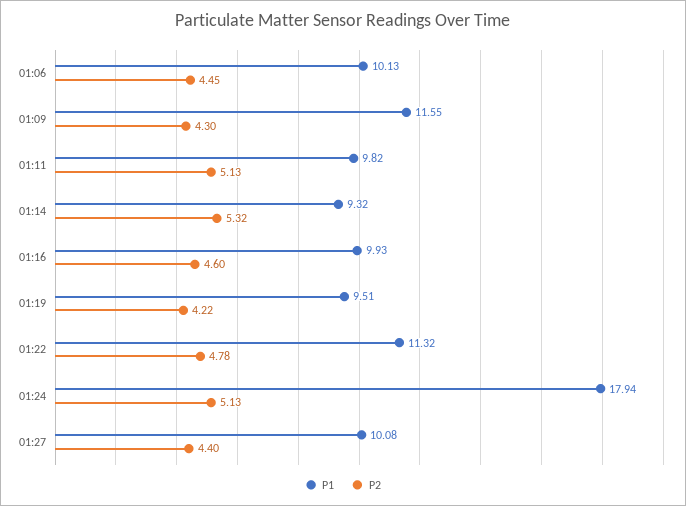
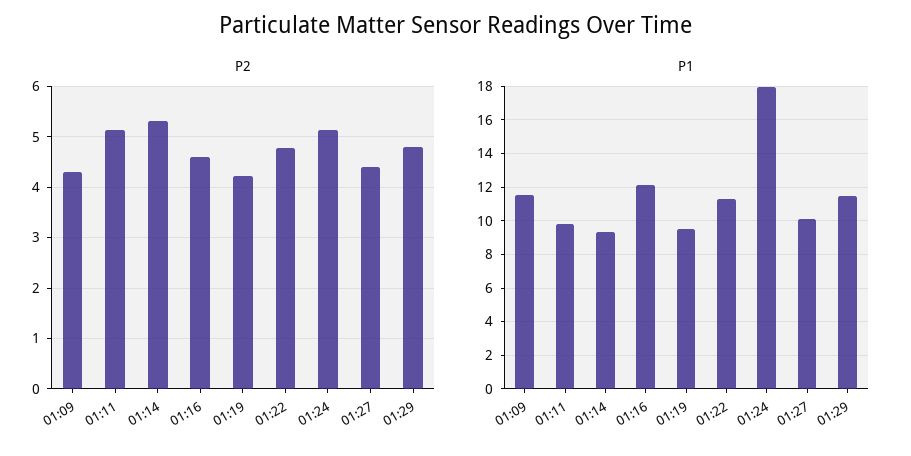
P1, 01:06: 10.13 -> none
P2, 01:06: 4.45 -> none
P1, 01:16: 9.93 -> 12
P2, 01:29: none -> 4.8
P1, 01:29: none -> 11.5

